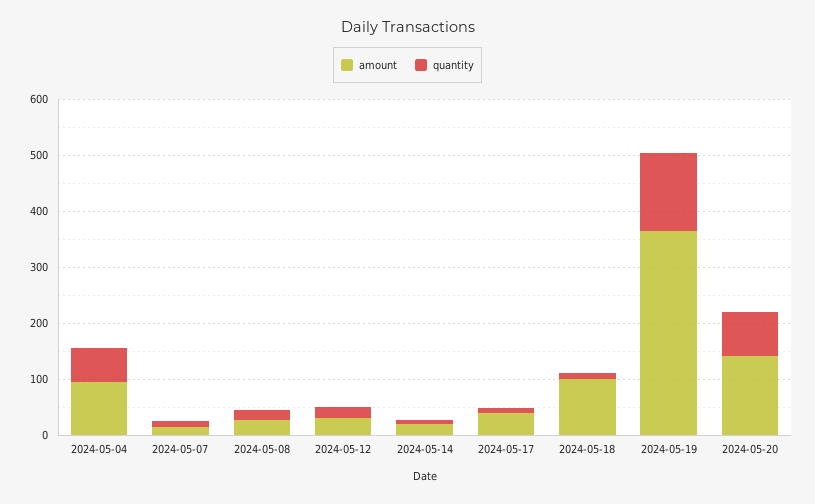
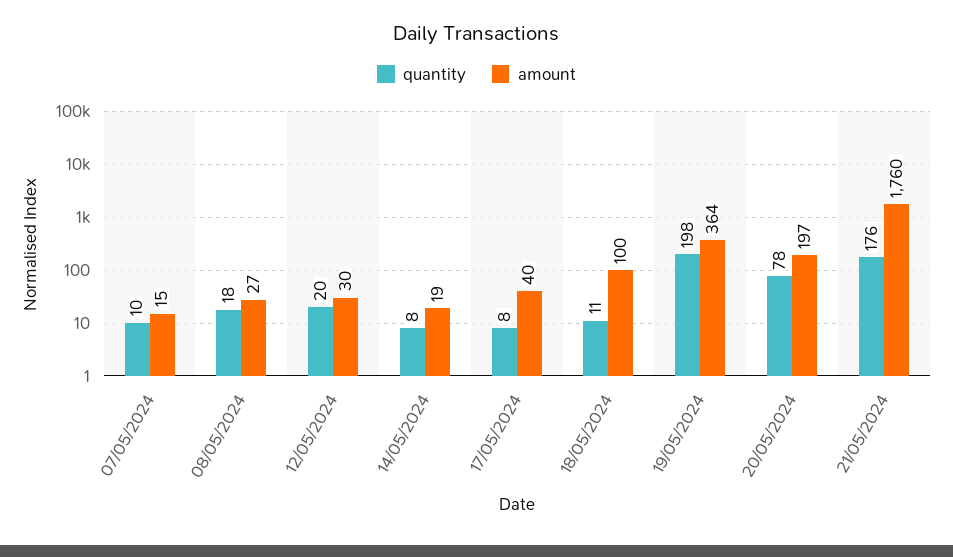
amount, 2024-05-04: 100 -> none
quantity, 2024-05-04: 60 -> none
quantity, 2024-05-19: 140 -> 198
amount, 2024-05-20: 140 -> 197
quantity, 21/05/2024: none -> 176
amount, 21/05/2024: none -> 1760

